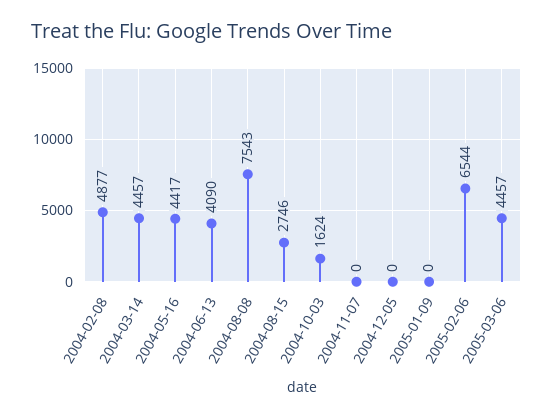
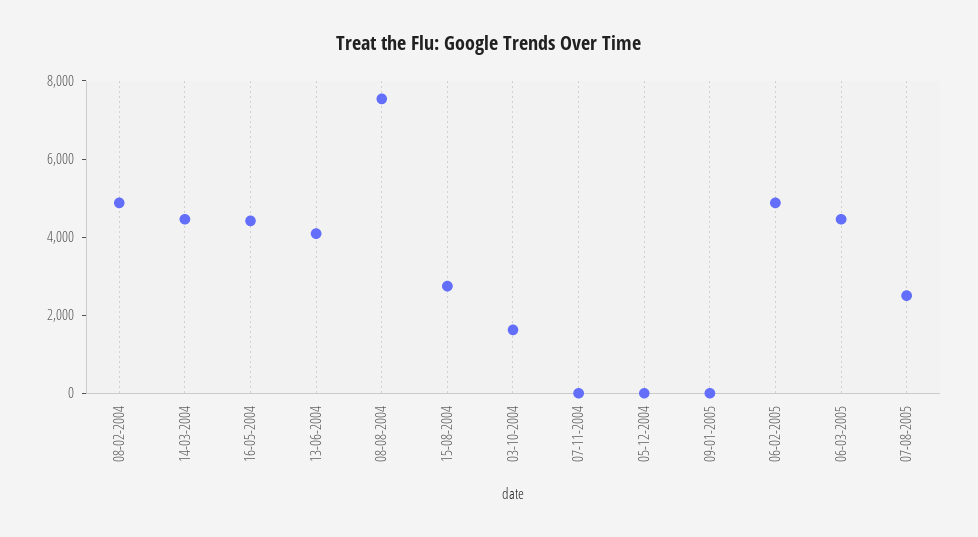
2005-02-06: 6544 -> 5000
07-08-2005: none -> 2500

